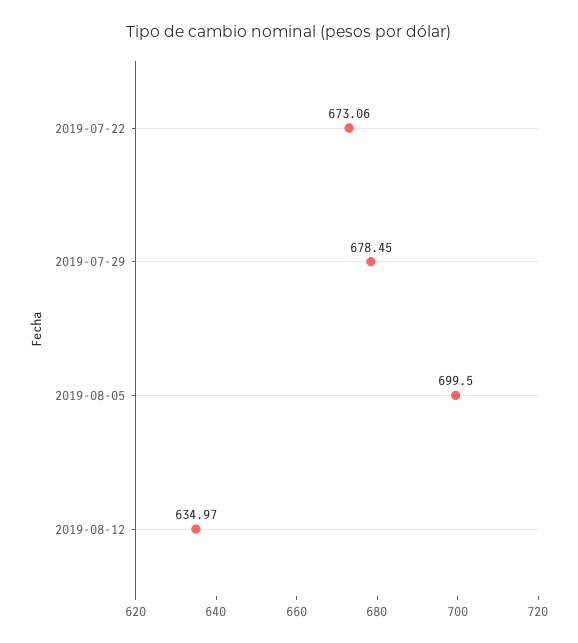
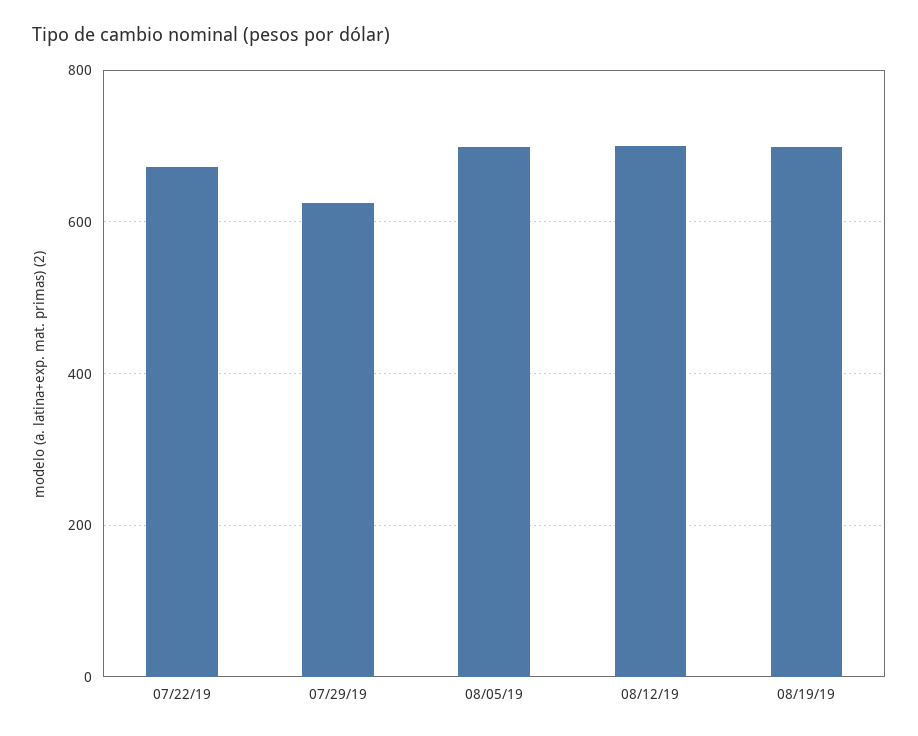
2019-07-29: 678.45 -> 620
2019-08-12: 634.97 -> 700
08/19/19: none -> 700

